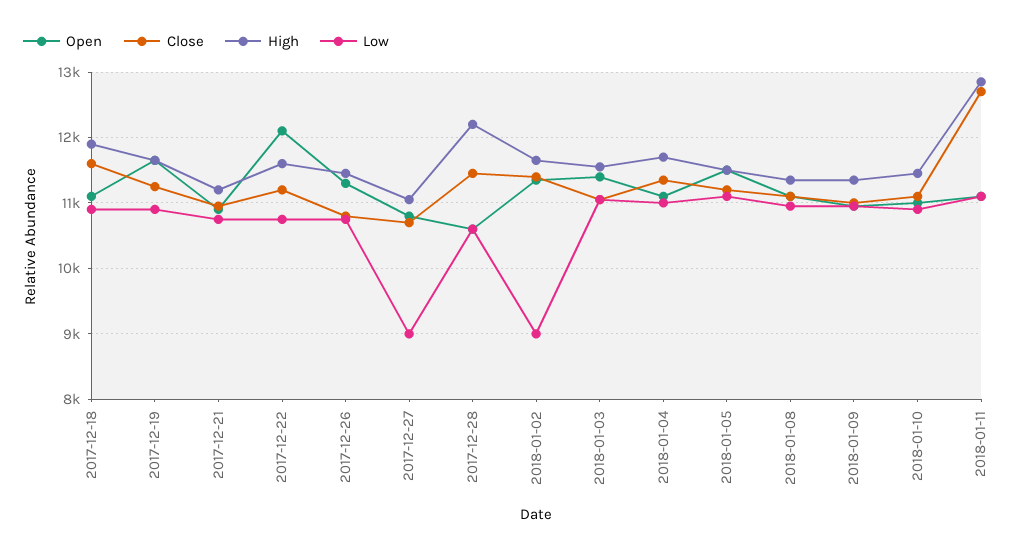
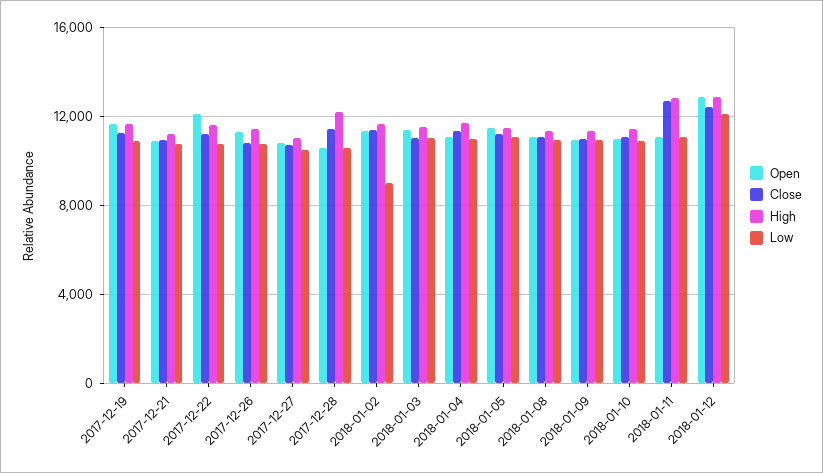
Open, 2017-12-18: 11100 -> none
Close, 2017-12-18: 11600 -> none
High, 2017-12-18: 11900 -> none
Low, 2017-12-18: 10900 -> none
Low, 2017-12-27: 9000 -> 10500
Open, 2018-01-12: none -> 13000
Close, 2018-01-12: none -> 12500
High, 2018-01-12: none -> 13000
Low, 2018-01-12: none -> 12000

